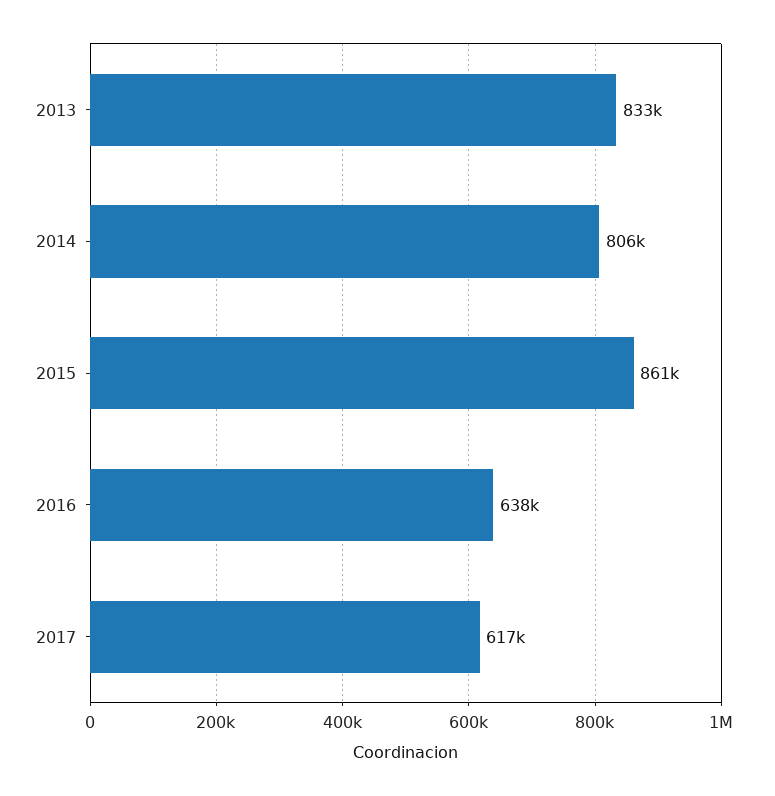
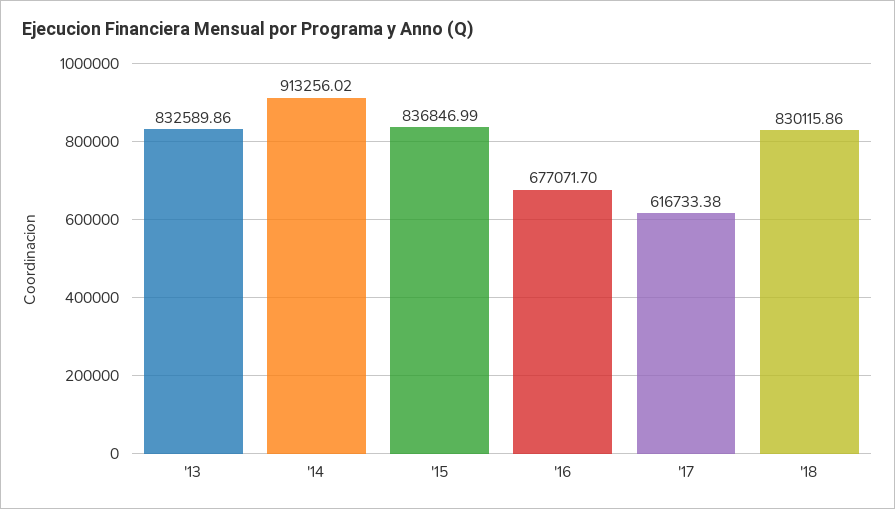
2014: 806000 -> 913256.02
2015: 861000 -> 836846.99
2016: 638000 -> 677071.7
'18: none -> 830115.86

